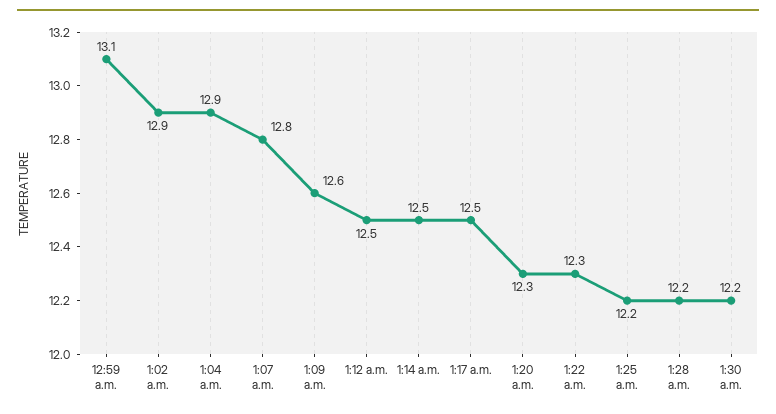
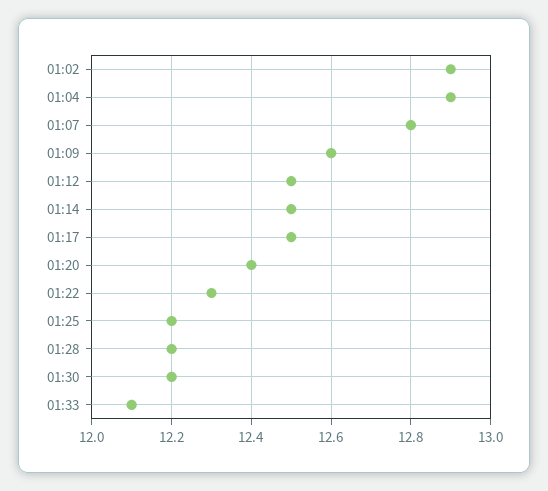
12:59 a.m.: 13.1 -> none
1:20 a.m.: 12.3 -> 12.4
01:33: none -> 12.1

